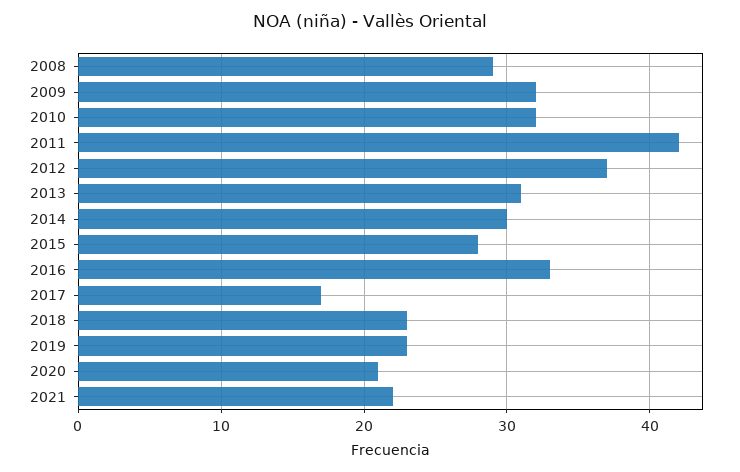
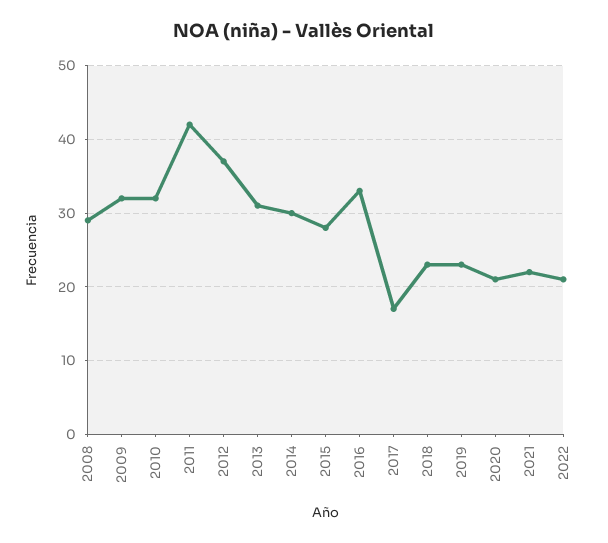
2022: none -> 21

